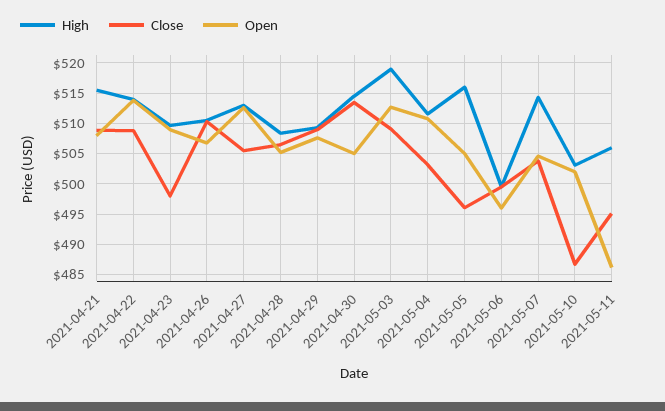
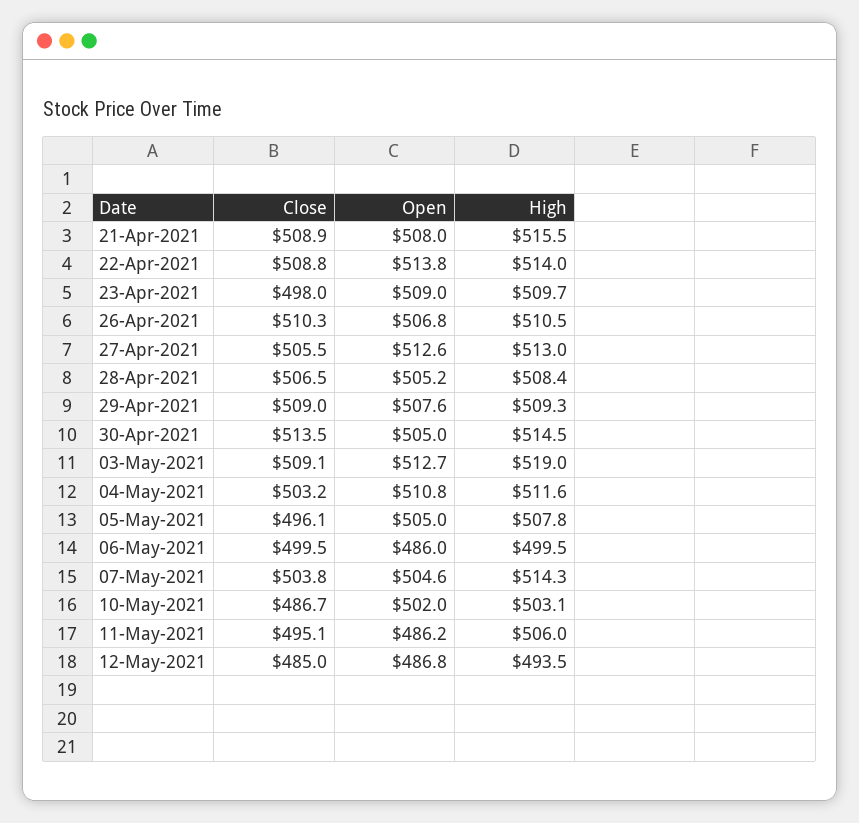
High, 2021-05-05: 516 -> 507.8
Open, 2021-05-06: 496 -> 486
Close, 12-May-2021: none -> 485
Open, 12-May-2021: none -> 486.8
High, 12-May-2021: none -> 493.5

